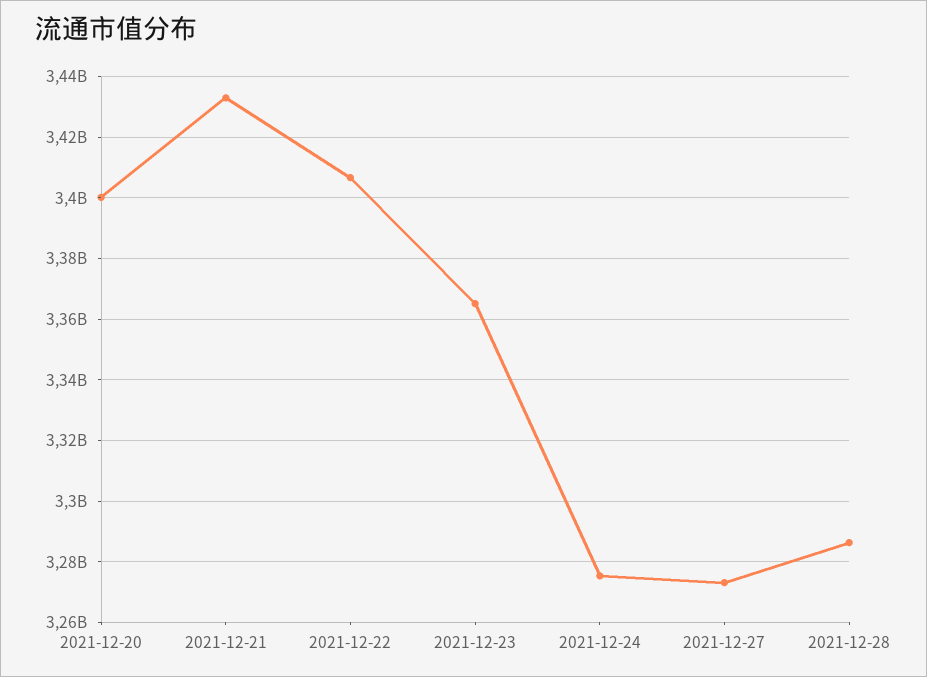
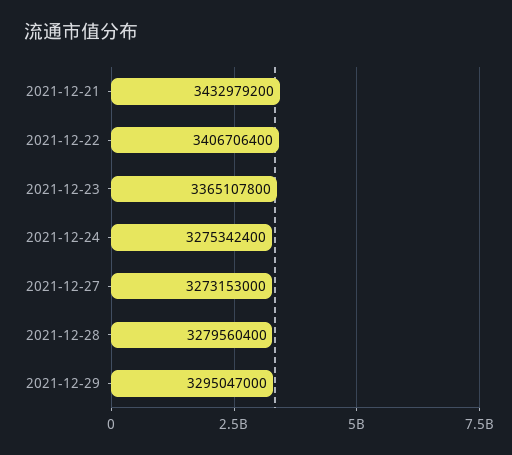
2021-12-20: 3400000000 -> none
2021-12-28: 3286000000 -> 3279560400
2021-12-29: none -> 3295047000

